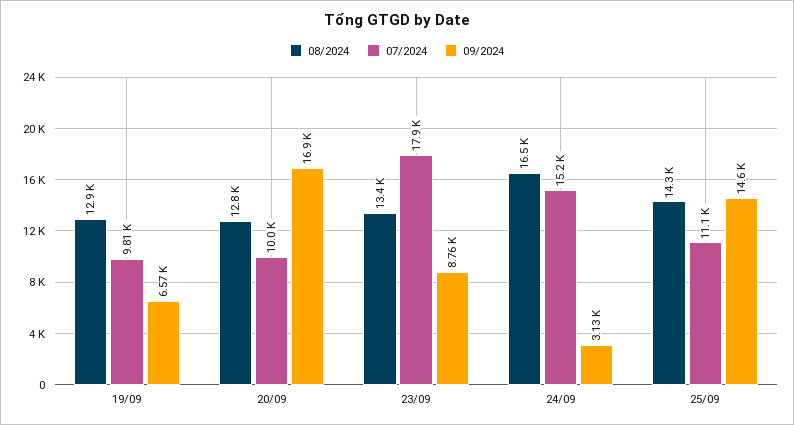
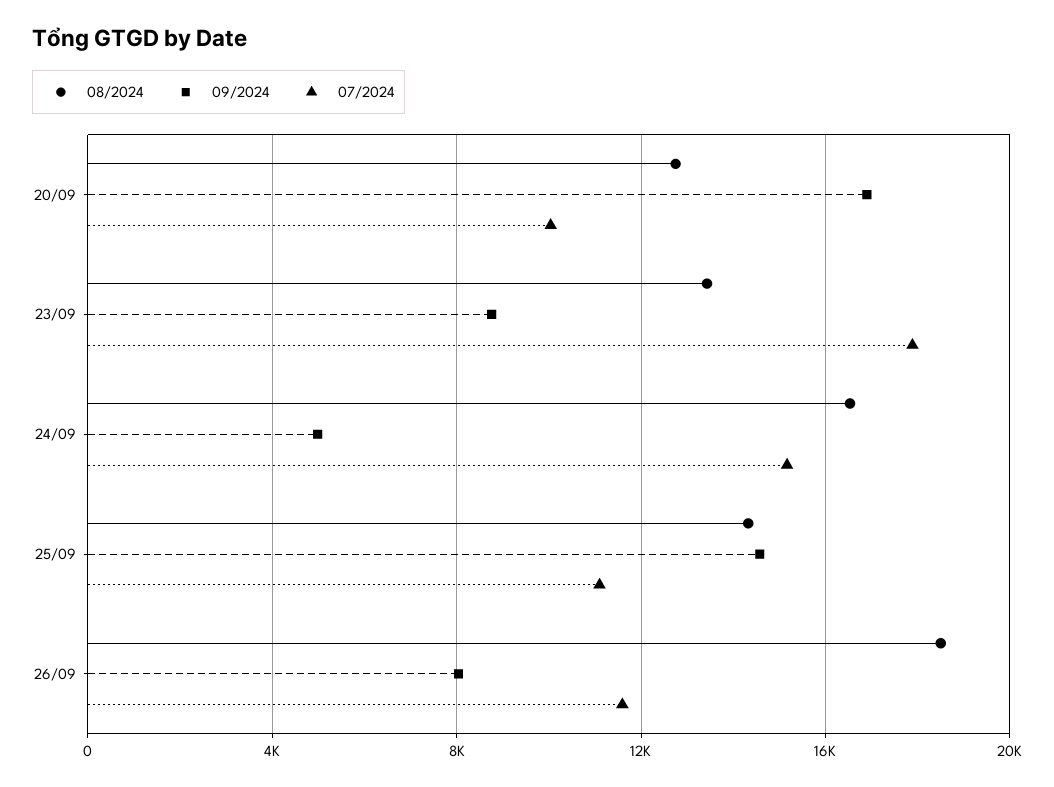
08/2024, 19/09: 12900 -> none
07/2024, 19/09: 9810 -> none
09/2024, 19/09: 6570 -> none
09/2024, 24/09: 3130 -> 5000
08/2024, 26/09: none -> 18500
09/2024, 26/09: none -> 8000
07/2024, 26/09: none -> 11500

